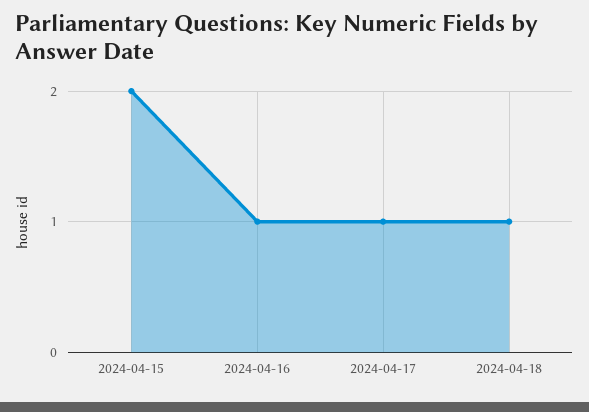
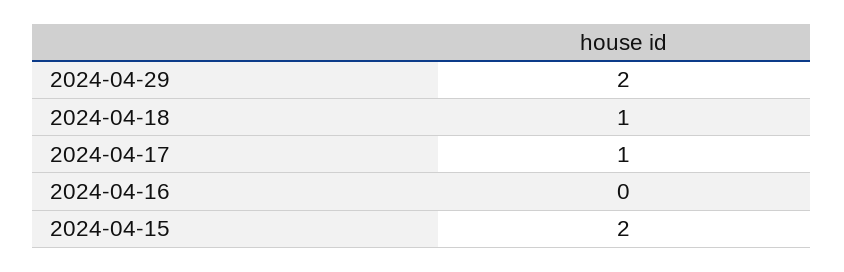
2024-04-16: 1 -> 0
2024-04-29: none -> 2

